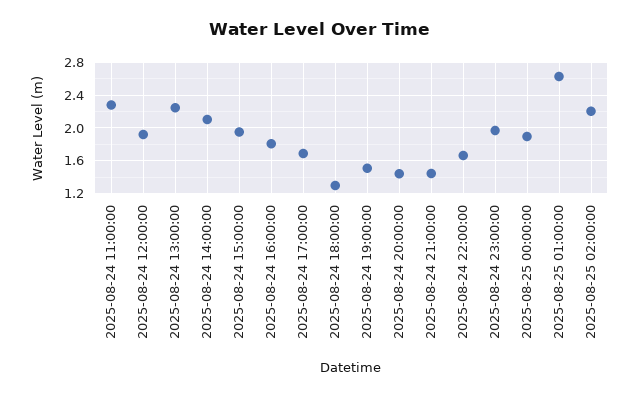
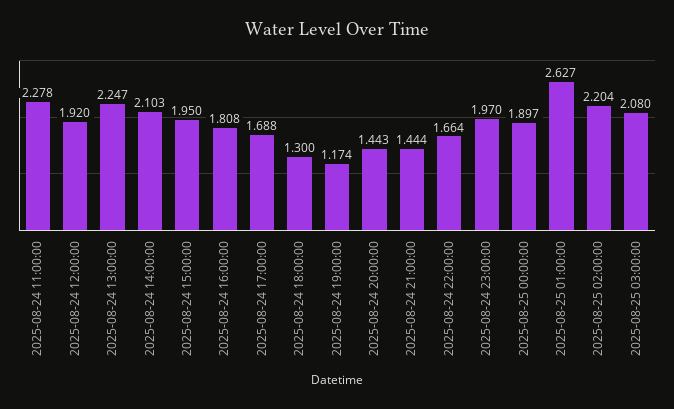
2025-08-24 19:00:00: 1.5 -> 1.174
2025-08-25 03:00:00: none -> 2.08

